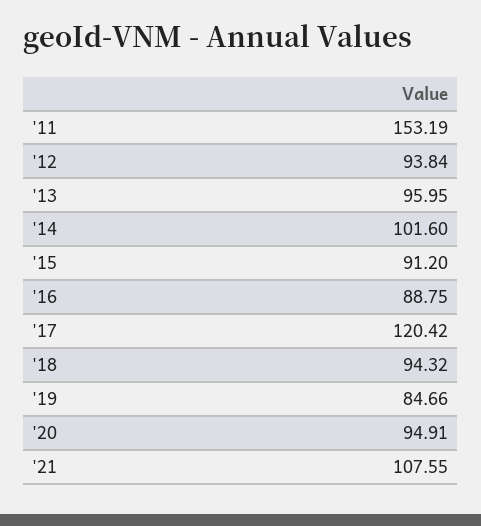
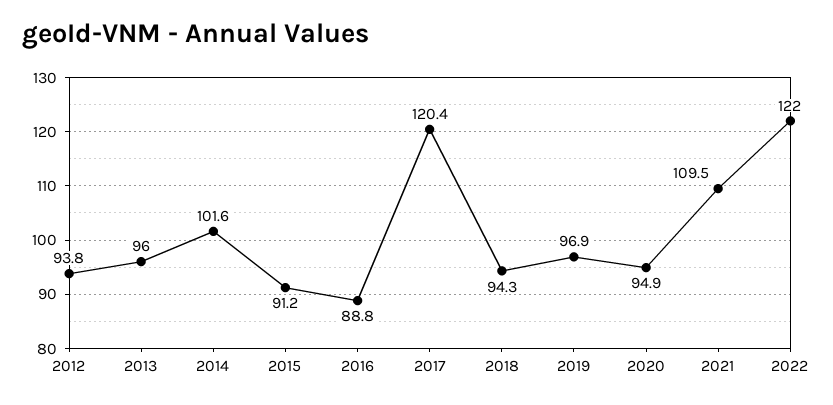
'11: 153.19 -> none
'19: 84.66 -> 96.9
'21: 107.55 -> 109.5
2022: none -> 122

